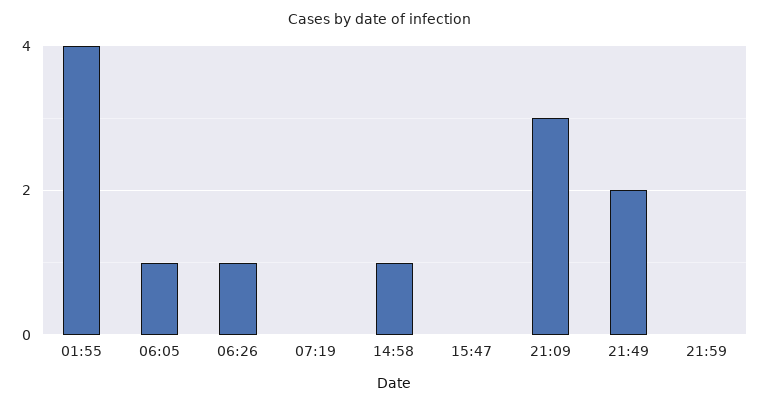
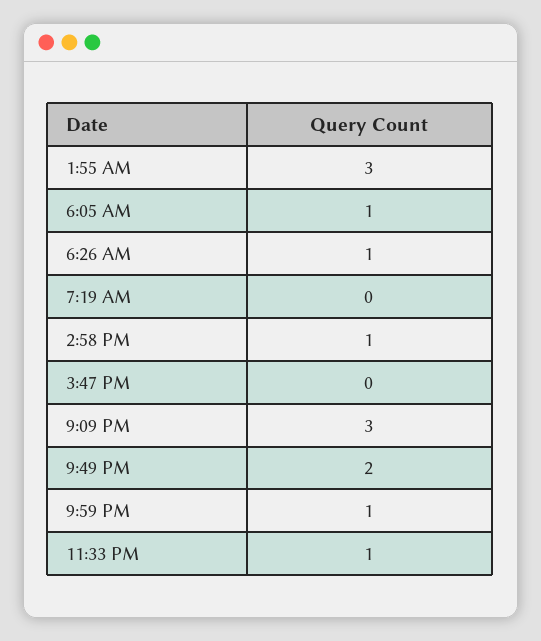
01:55: 4 -> 3
21:59: 0 -> 1
11:33 PM: none -> 1

